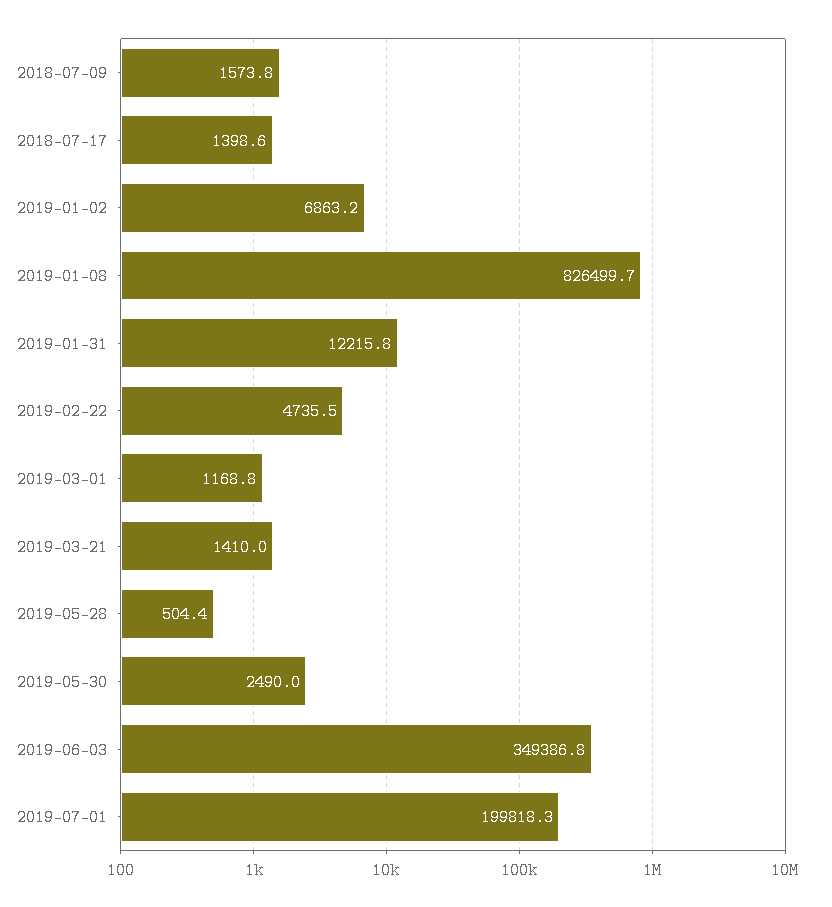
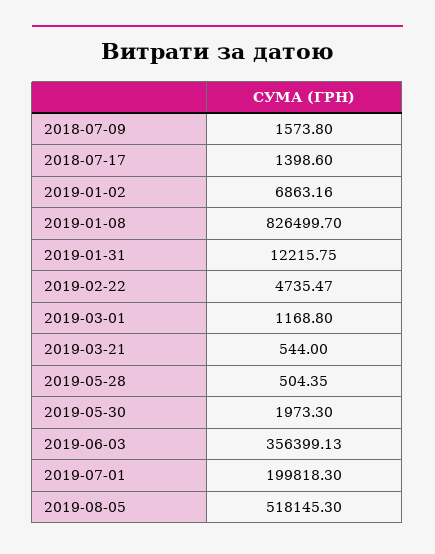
2019-03-21: 1410 -> 544
2019-05-30: 2490 -> 1973.3
2019-06-03: 349386.8 -> 356399.13
2019-08-05: none -> 518145.3

